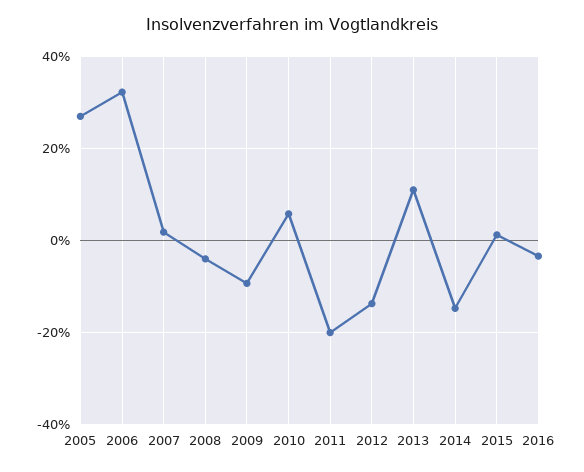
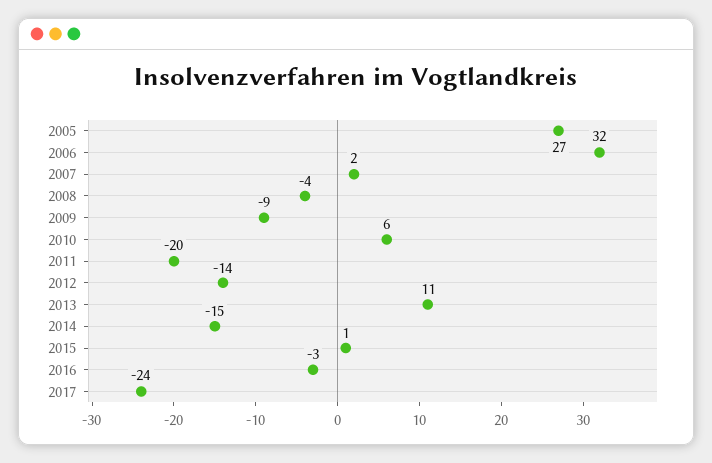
2017: none -> -24

